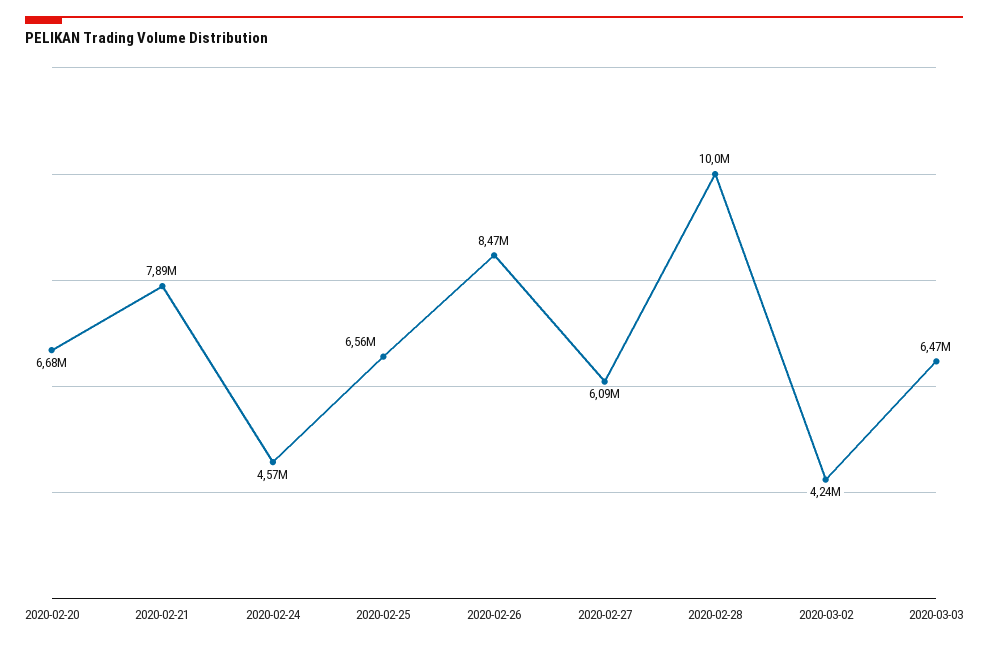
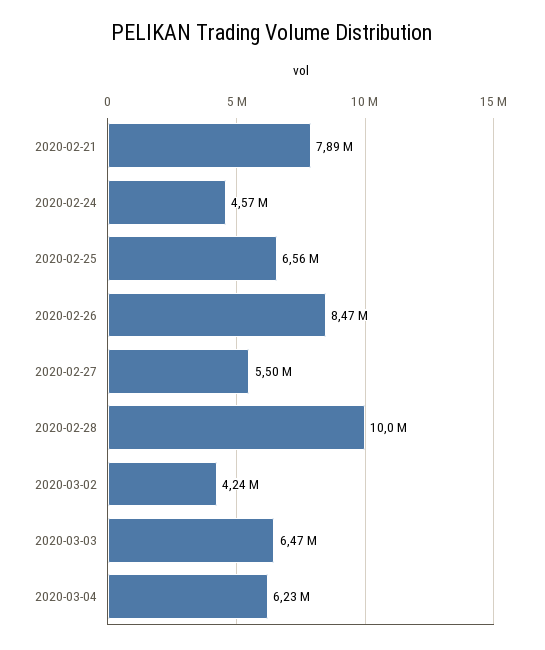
2020-02-20: 6680000 -> none
2020-02-27: 6090000 -> 5500000
2020-03-04: none -> 6230000

